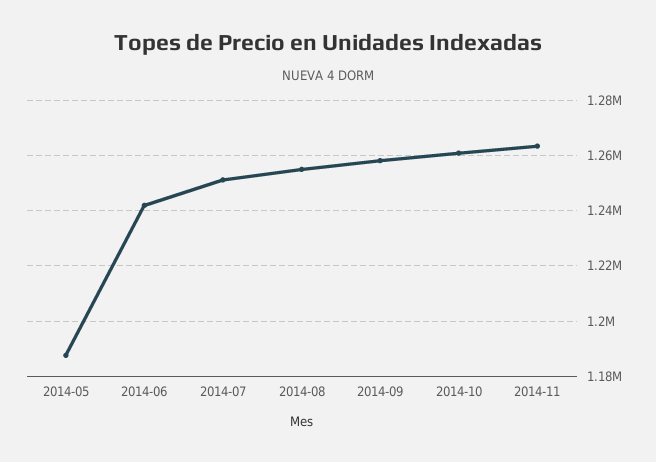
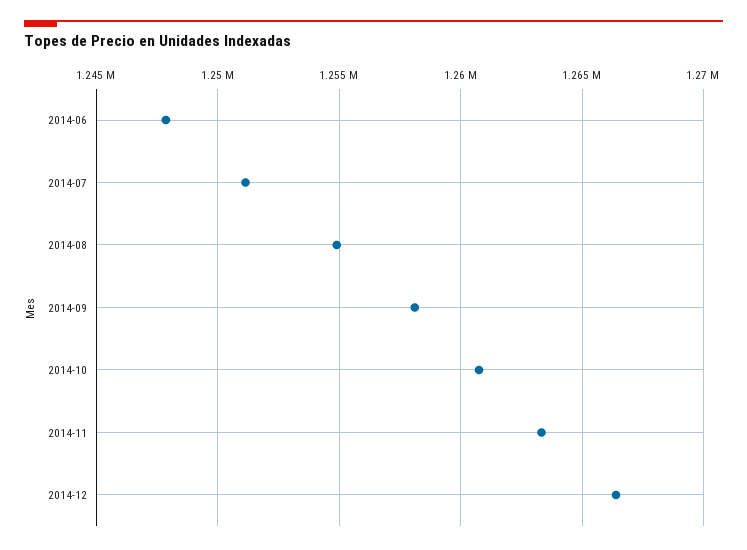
2014-05: 1187500 -> none
2014-06: 1242500 -> 1248000
2014-12: none -> 1266500

